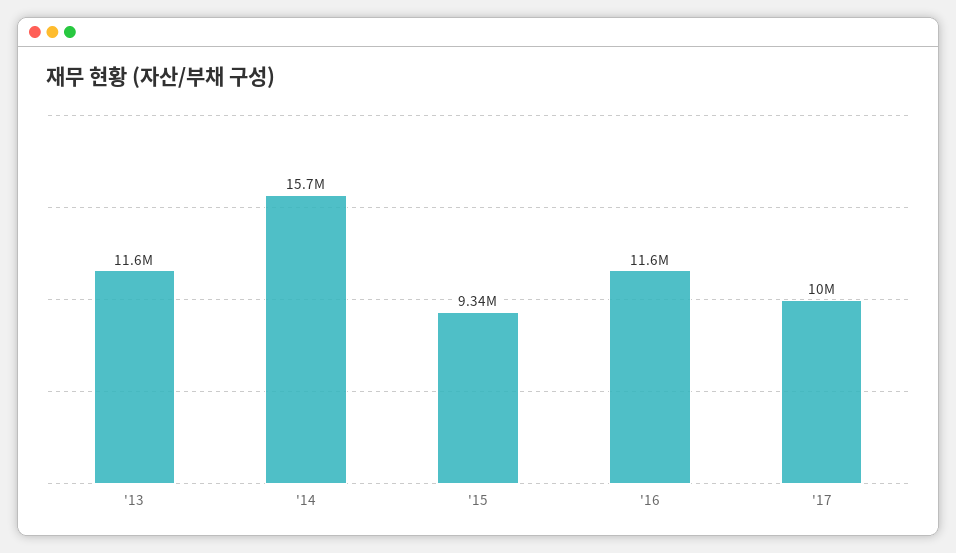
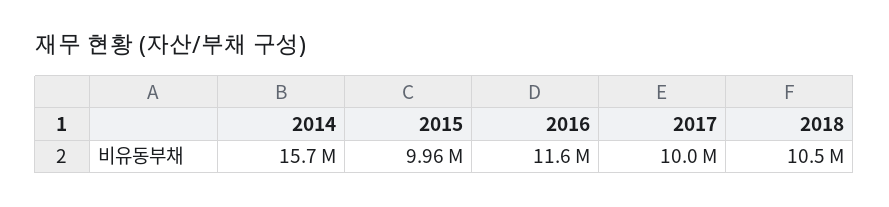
'13: 11600000 -> none
'15: 9340000 -> 9960000
2018: none -> 10500000

